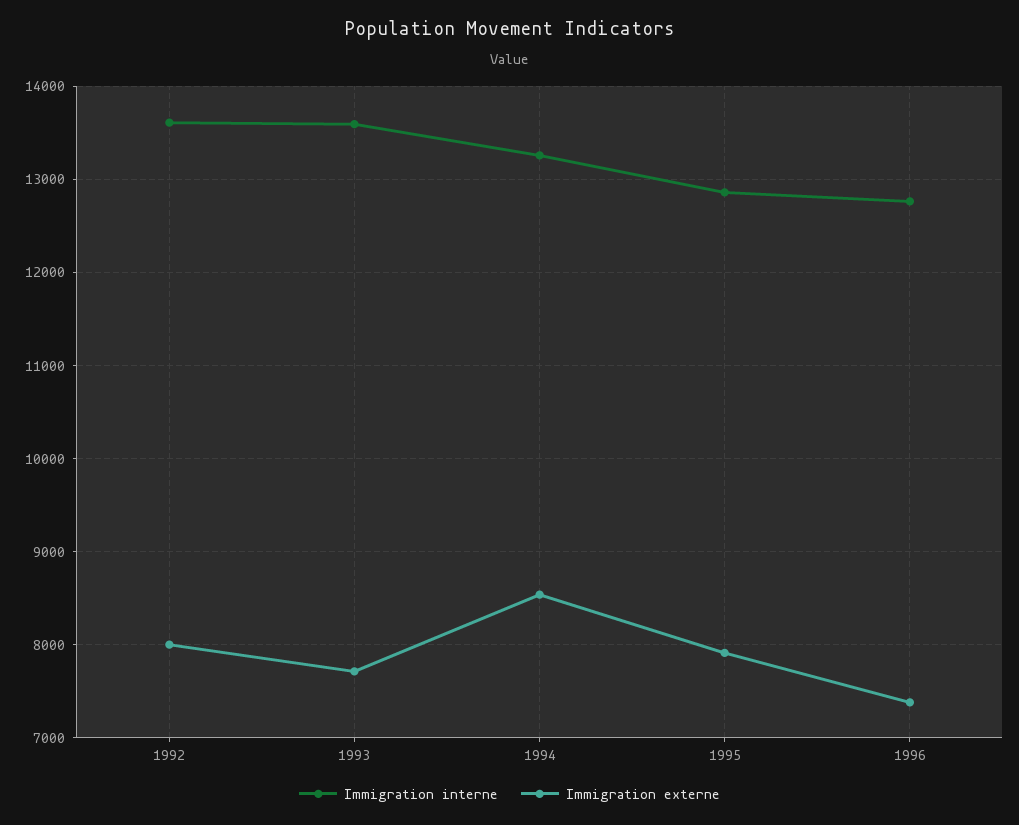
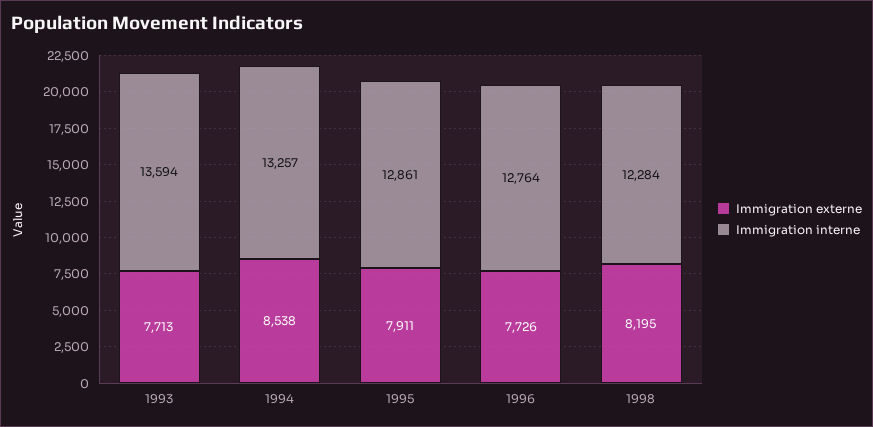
Immigration interne, 1992: 13600 -> none
Immigration externe, 1992: 8000 -> none
Immigration externe, 1996: 7400 -> 7726
Immigration externe, 1998: none -> 8195
Immigration interne, 1998: none -> 12284

